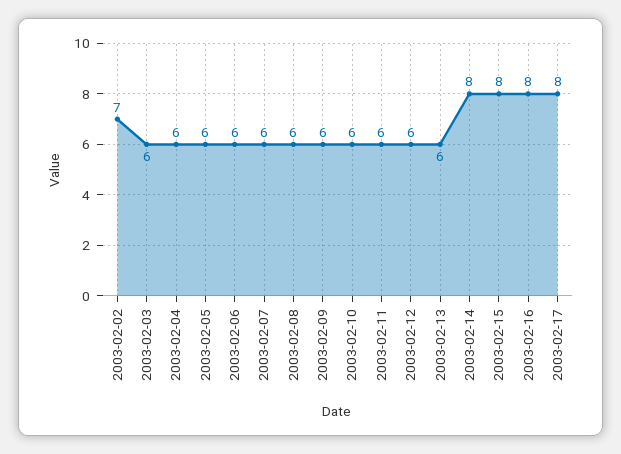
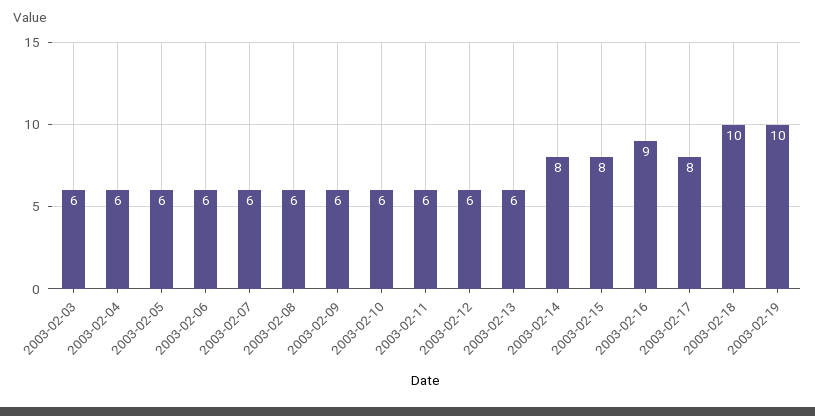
2003-02-02: 7 -> none
2003-02-16: 8 -> 9
2003-02-18: none -> 10
2003-02-19: none -> 10

